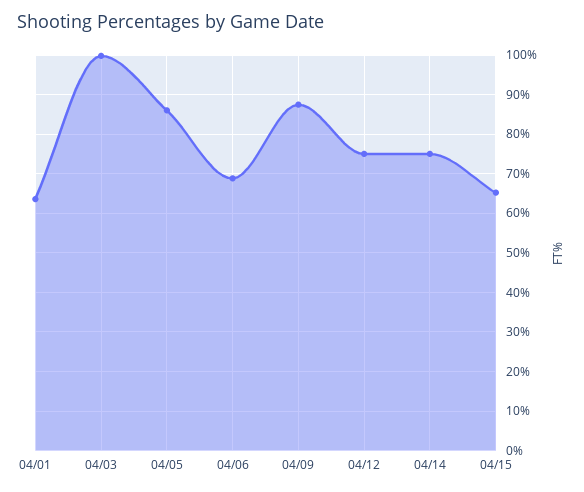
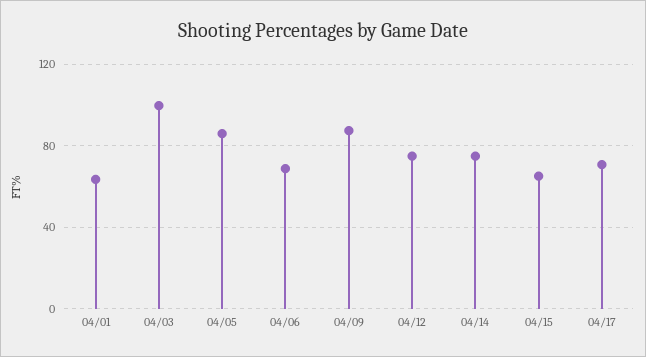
04/17: none -> 70

